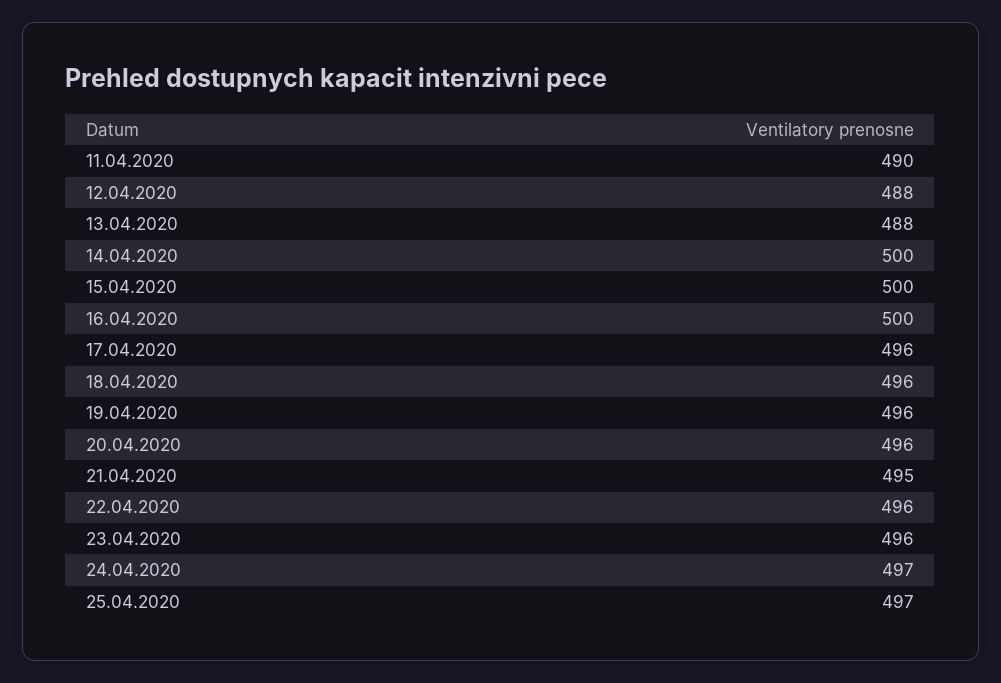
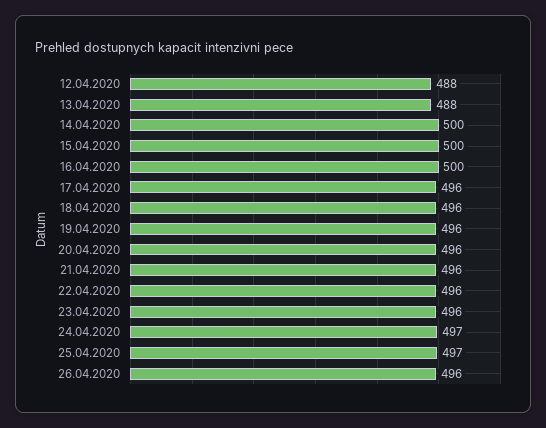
11.04.2020: 490 -> none
21.04.2020: 495 -> 496
26.04.2020: none -> 496

